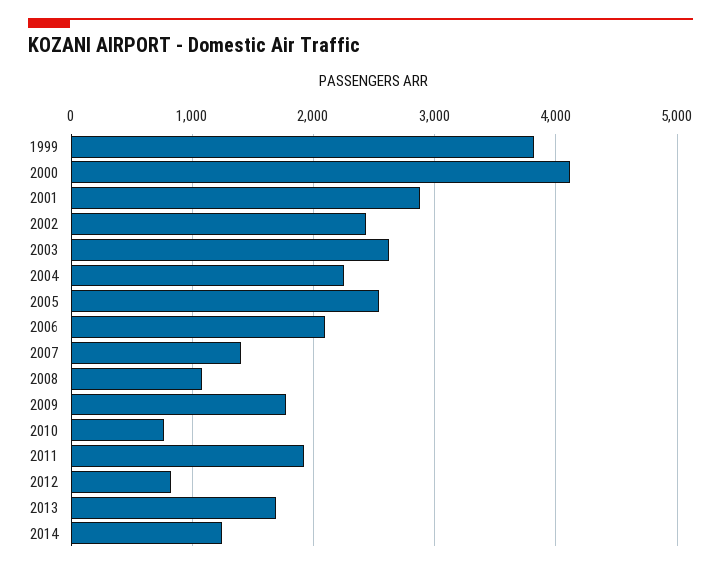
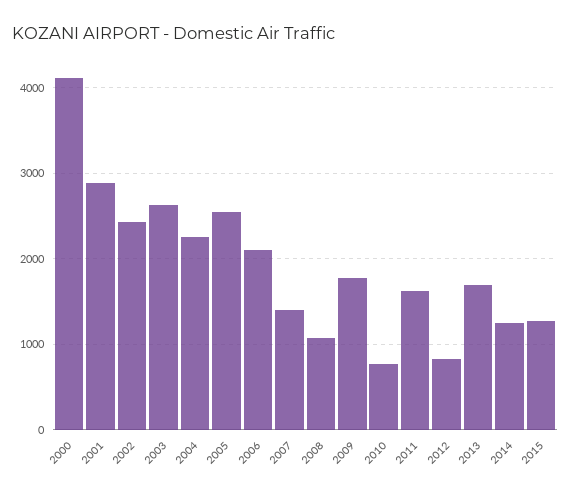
1999: 3800 -> none
2011: 1900 -> 1600
2015: none -> 1300

